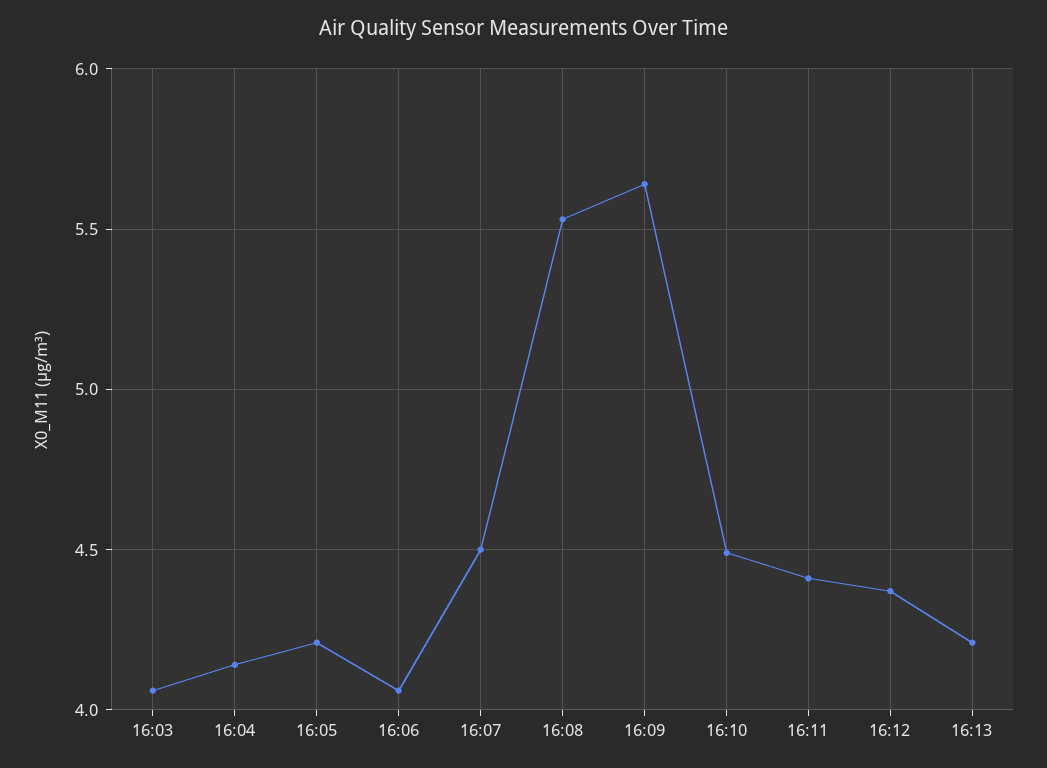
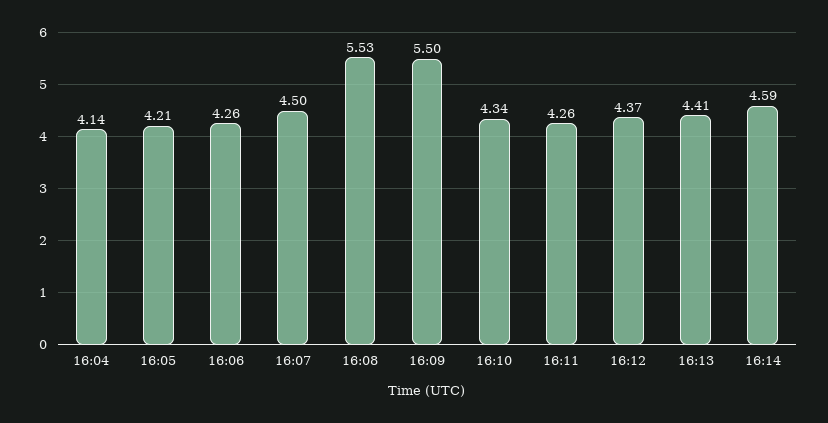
16:03: 4.05 -> none
16:06: 4.05 -> 4.26
16:09: 5.65 -> 5.5
16:10: 4.5 -> 4.34
16:11: 4.4 -> 4.26
16:13: 4.2 -> 4.41
16:14: none -> 4.59

